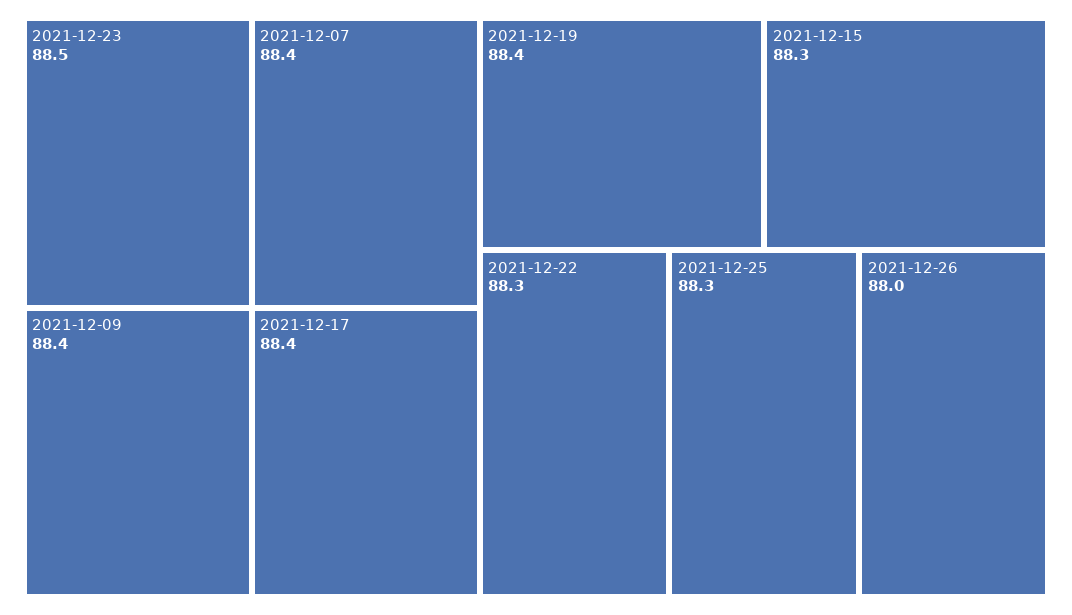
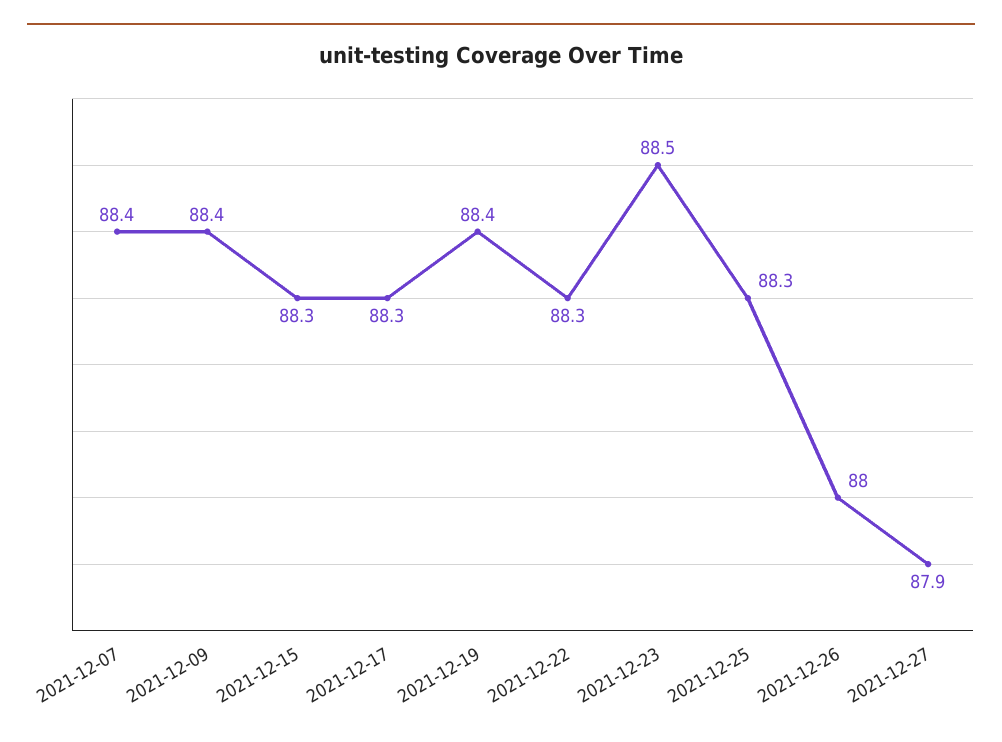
2021-12-17: 88.4 -> 88.3
2021-12-27: none -> 87.9

